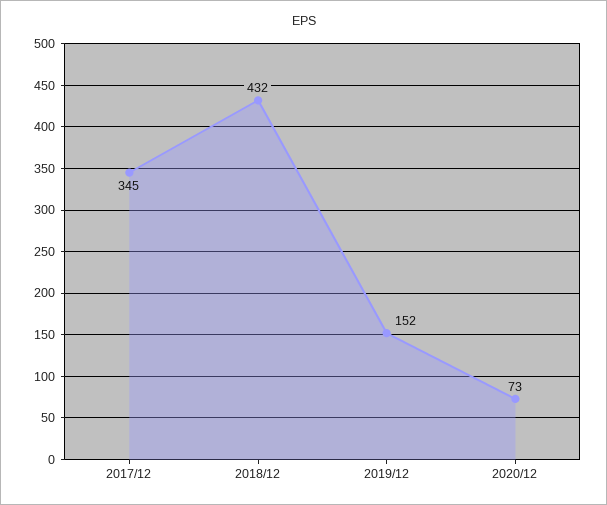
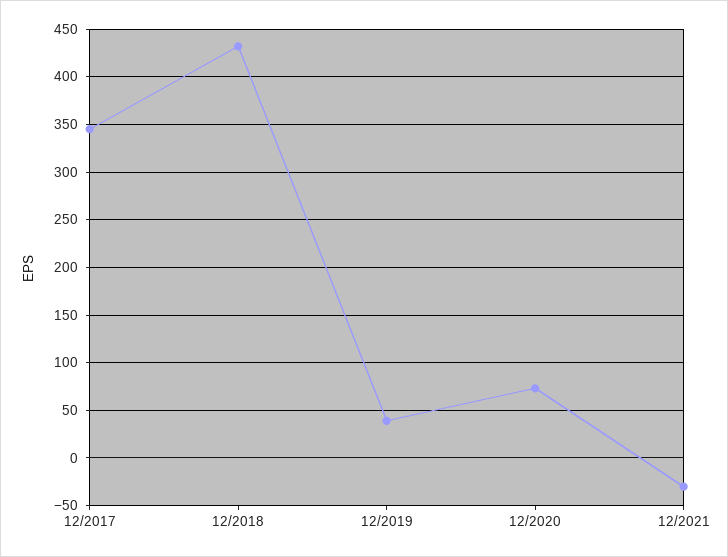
2019/12: 152 -> 40
12/2021: none -> -30

